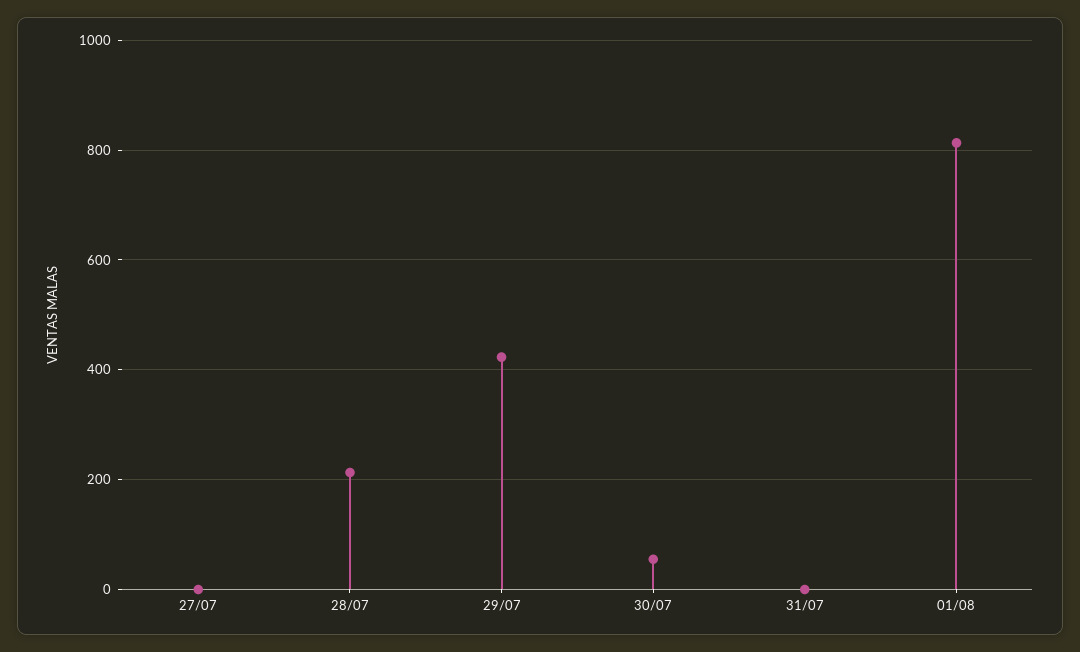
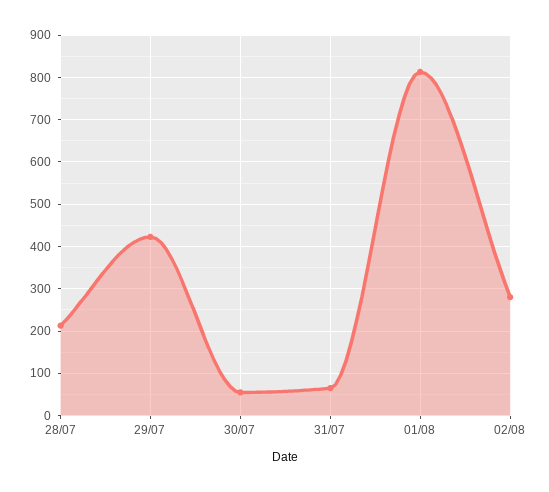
27/07: 0 -> none
31/07: 0 -> 60
02/08: none -> 280

